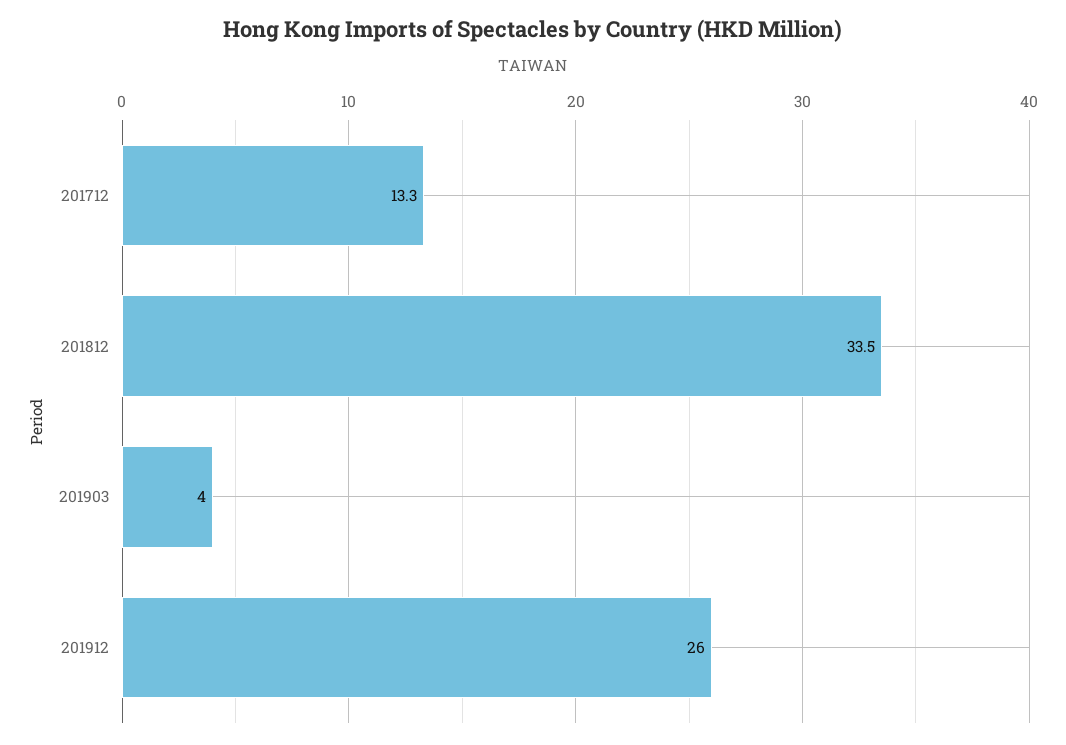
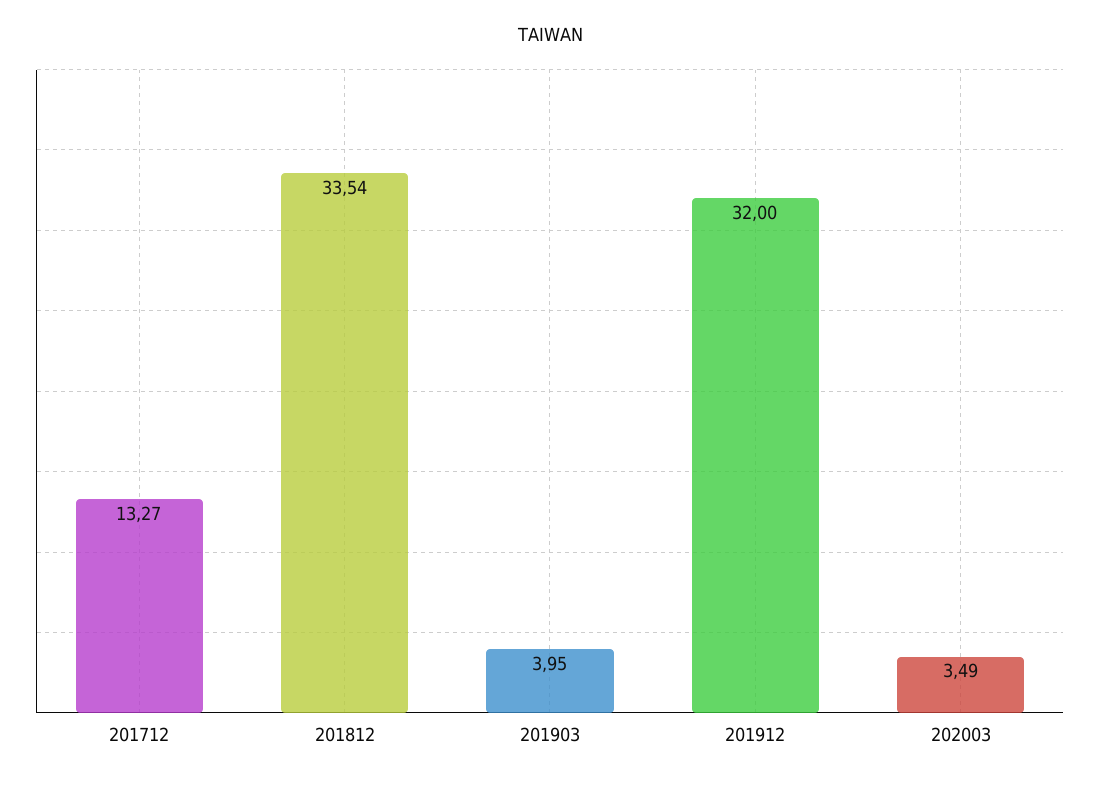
201912: 26 -> 32
202003: none -> 3.49

